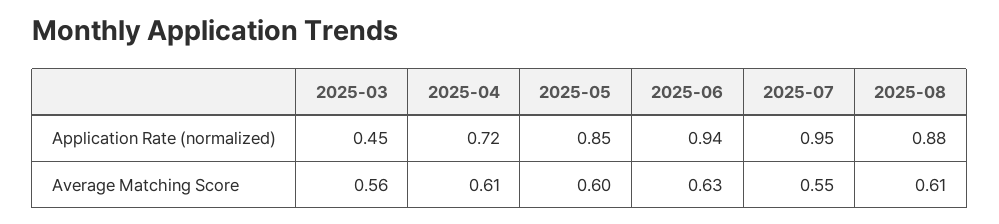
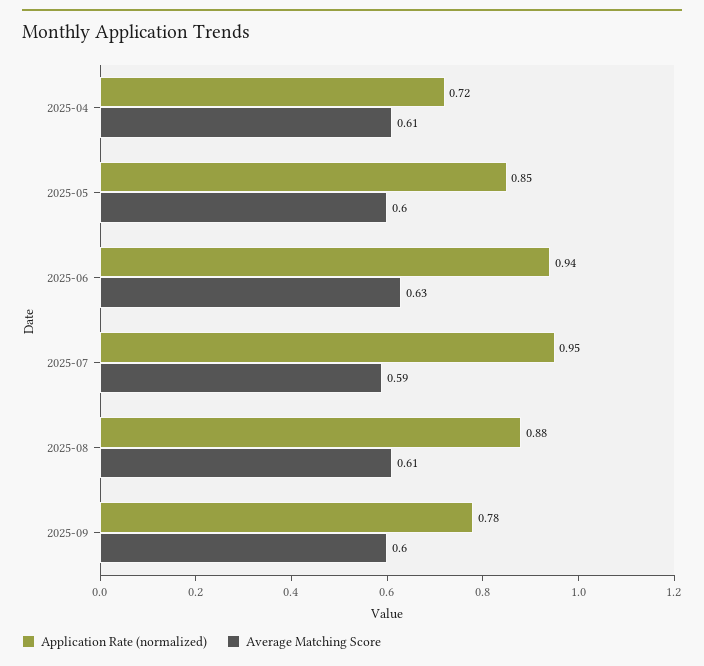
Application Rate (normalized), 2025-03: 0.45 -> none
Average Matching Score, 2025-03: 0.56 -> none
Average Matching Score, 2025-07: 0.55 -> 0.59
Application Rate (normalized), 2025-09: none -> 0.78
Average Matching Score, 2025-09: none -> 0.6

